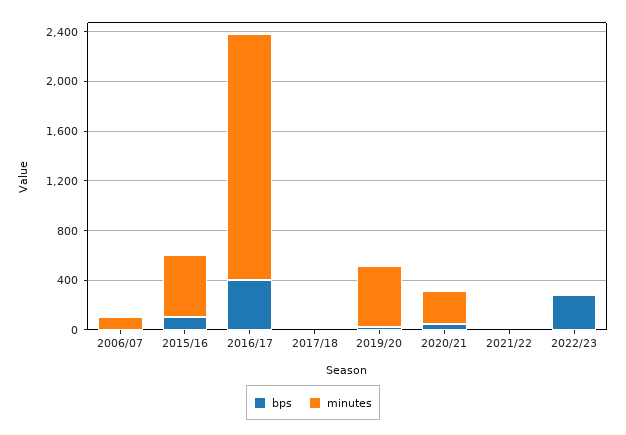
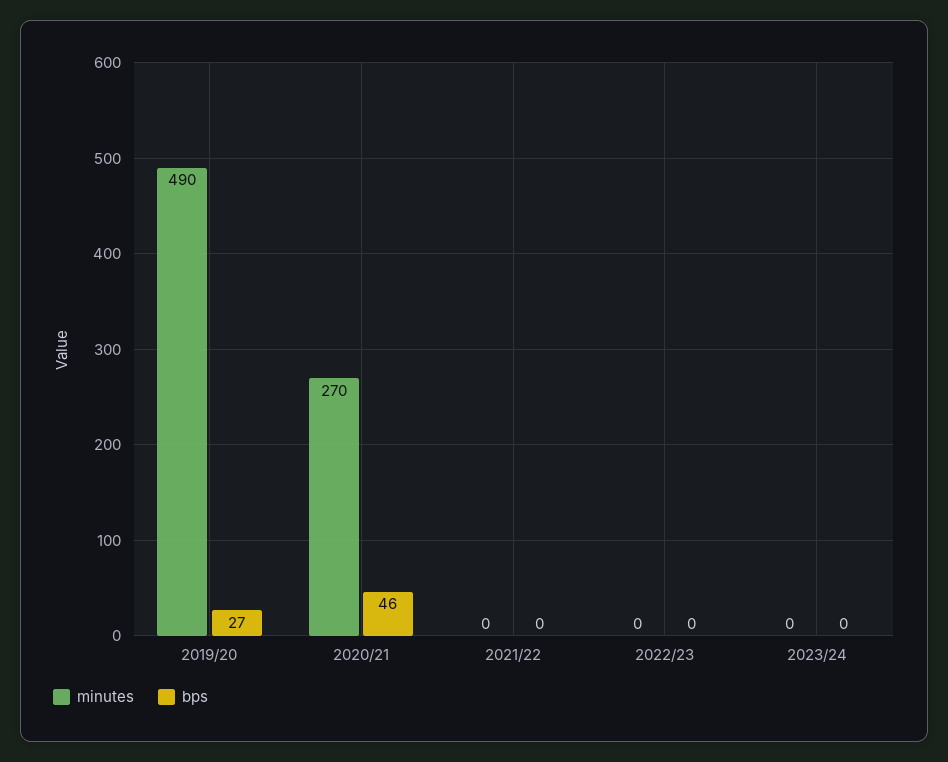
bps, 2006/07: 0 -> none
minutes, 2006/07: 100 -> none
bps, 2015/16: 100 -> none
minutes, 2015/16: 500 -> none
bps, 2016/17: 400 -> none
minutes, 2016/17: 2000 -> none
bps, 2017/18: 0 -> none
minutes, 2017/18: 0 -> none
bps, 2022/23: 300 -> 0
minutes, 2023/24: none -> 0
bps, 2023/24: none -> 0

